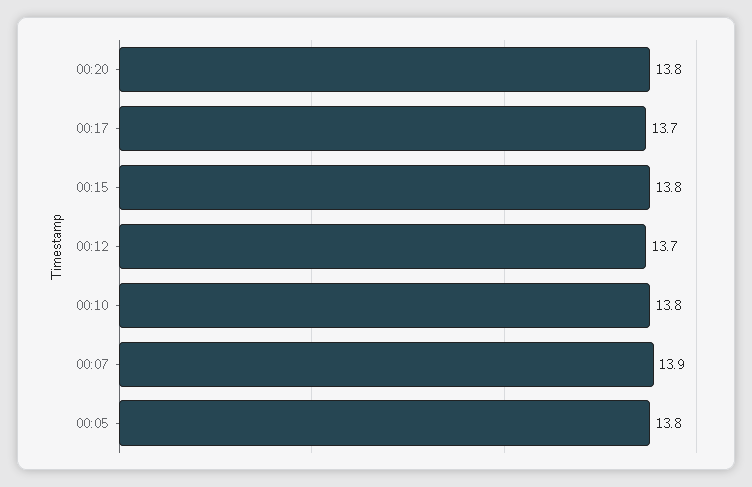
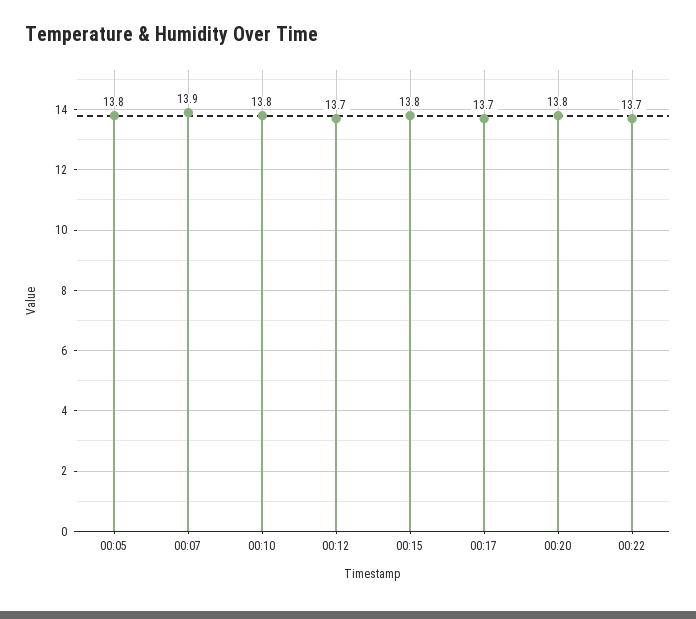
00:22: none -> 13.7

